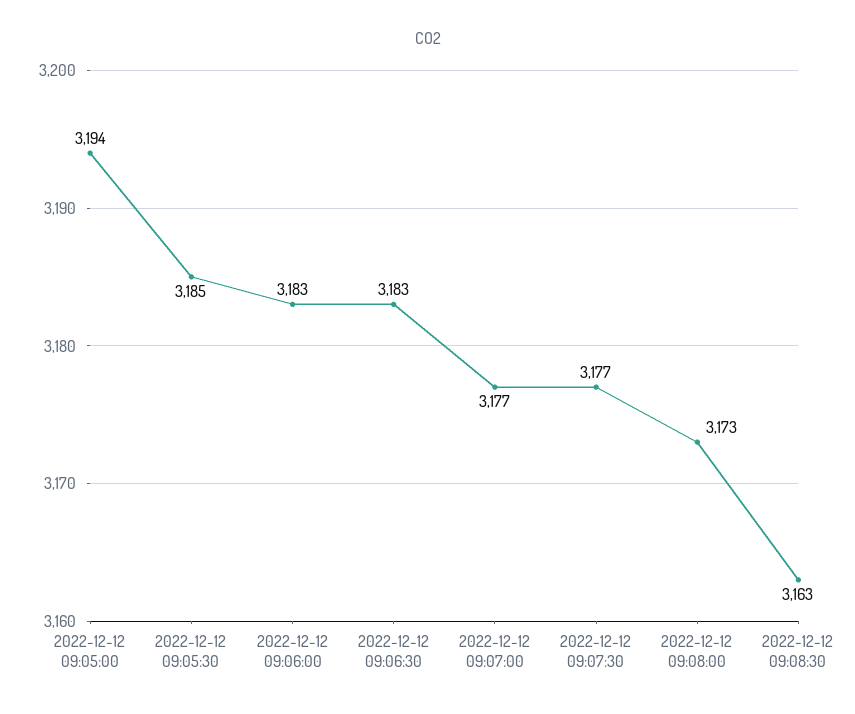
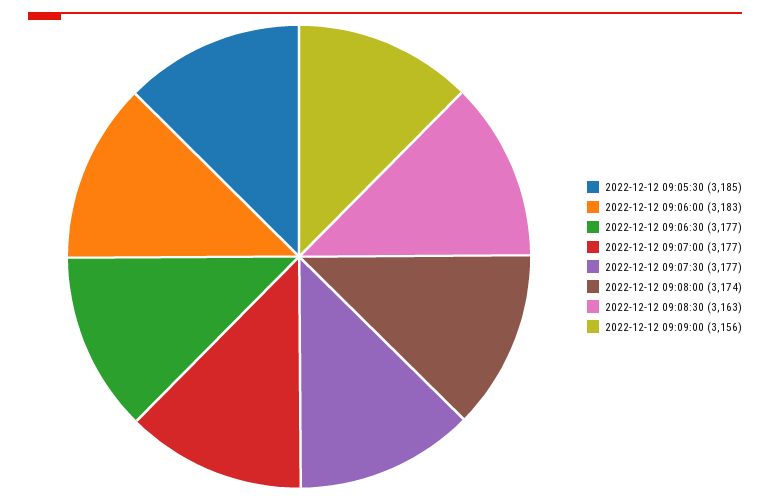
2022-12-12 09:05:00: 3194 -> none
2022-12-12 09:06:30: 3183 -> 3177
2022-12-12 09:08:00: 3173 -> 3174
2022-12-12 09:09:00: none -> 3156

